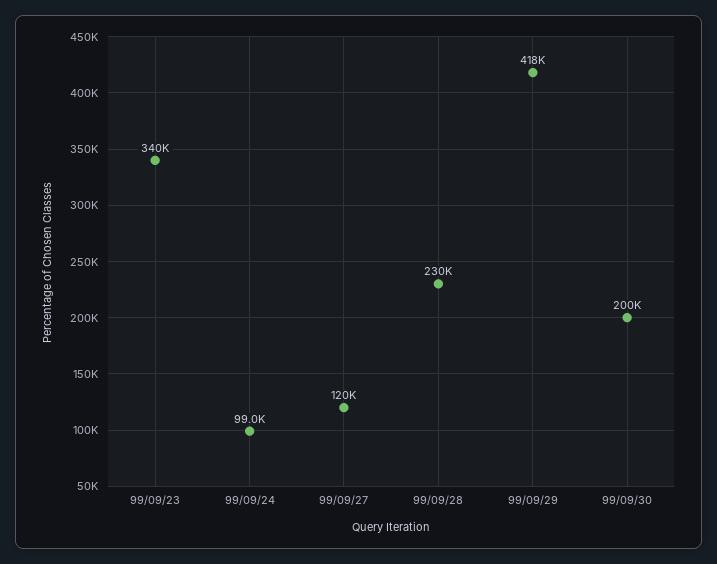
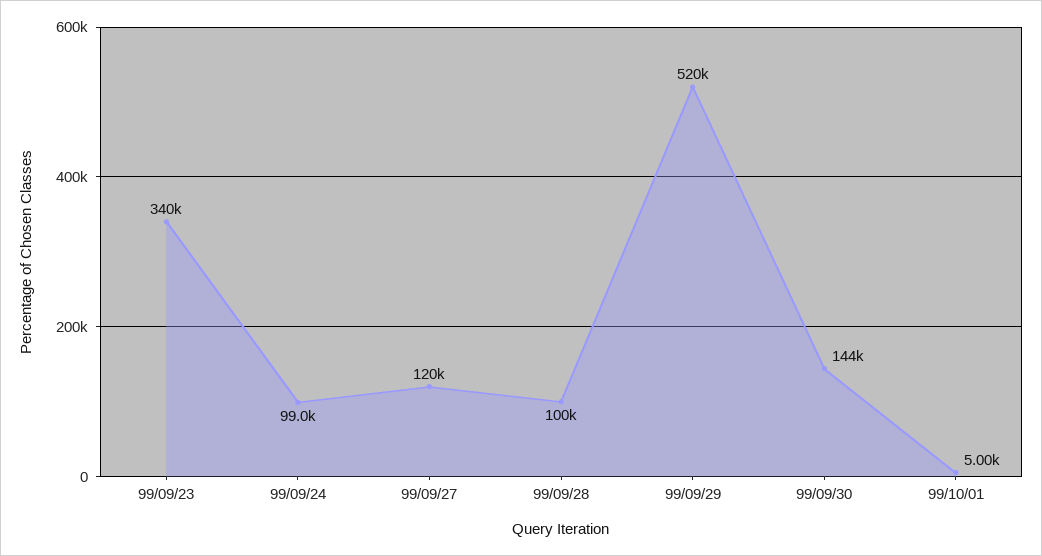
99/09/28: 230000 -> 100000
99/09/29: 418000 -> 520000
99/09/30: 200000 -> 144000
99/10/01: none -> 5000

